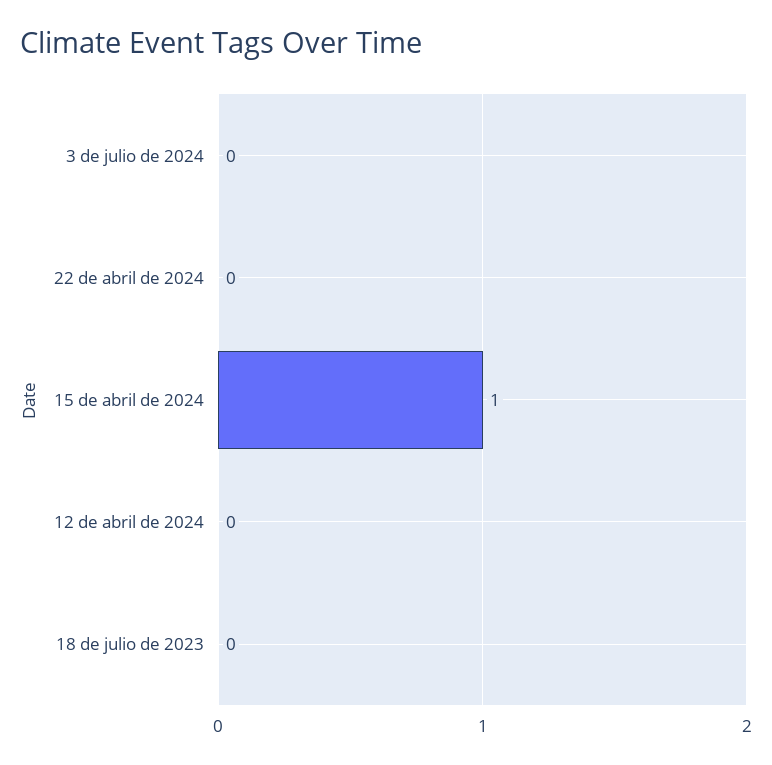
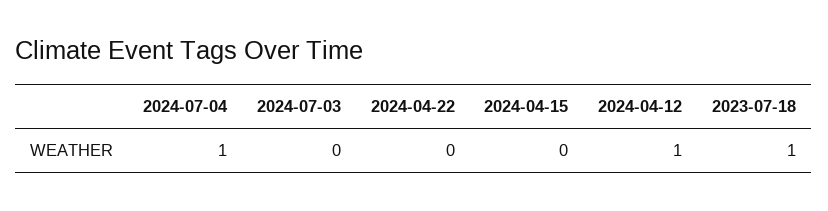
15 de abril de 2024: 1 -> 0
12 de abril de 2024: 0 -> 1
18 de julio de 2023: 0 -> 1
2024-07-04: none -> 1

